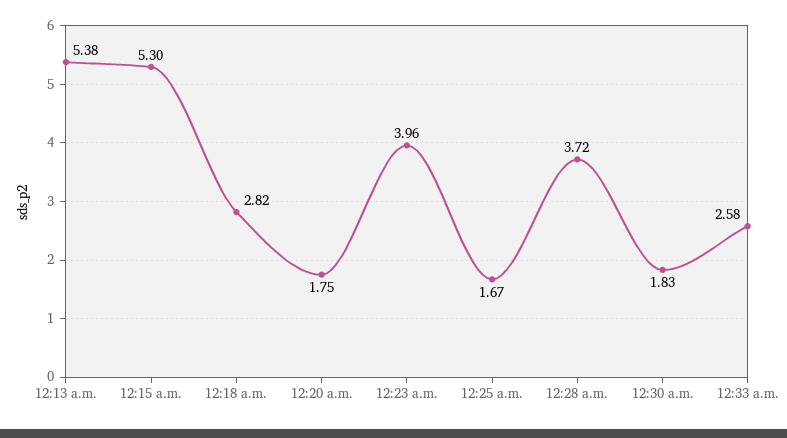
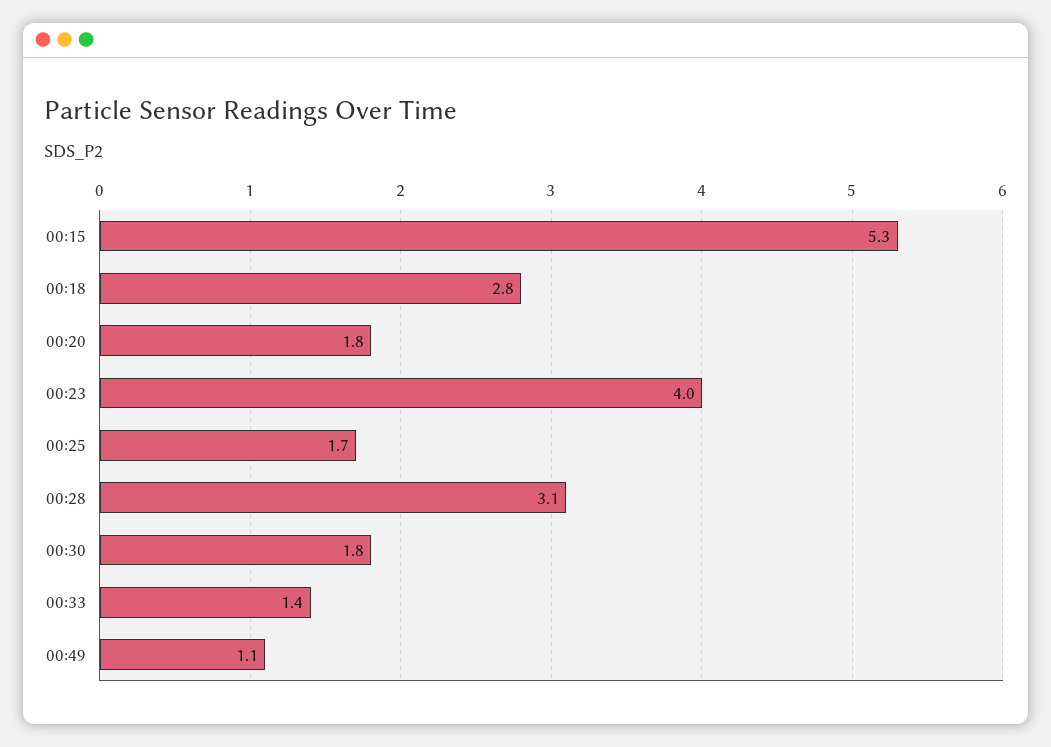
12:13 a.m.: 5.38 -> none
12:28 a.m.: 3.72 -> 3.1
12:33 a.m.: 2.58 -> 1.4
00:49: none -> 1.1

